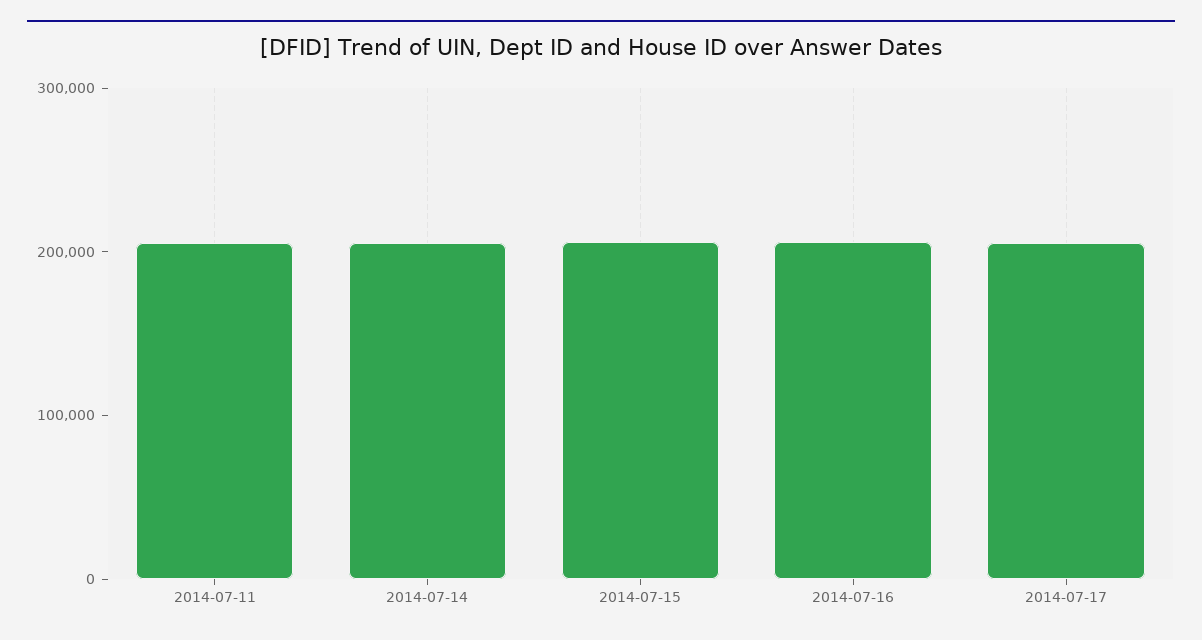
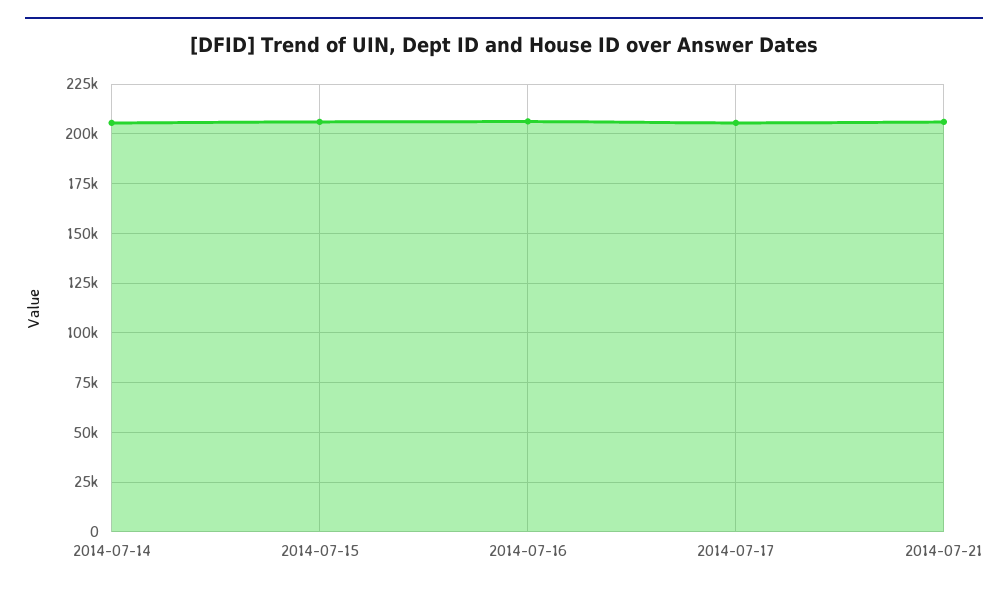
2014-07-11: 200000 -> none
2014-07-21: none -> 205000

